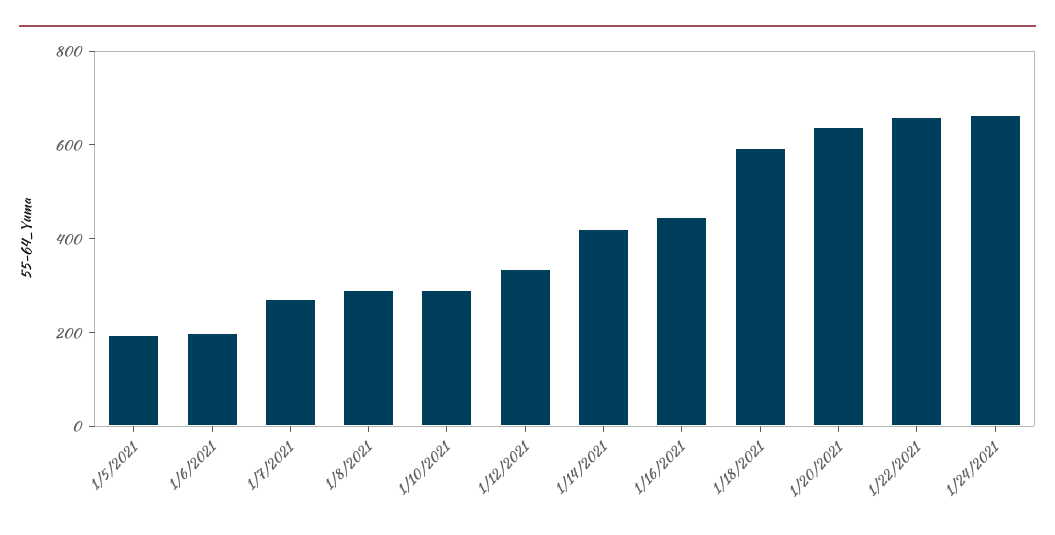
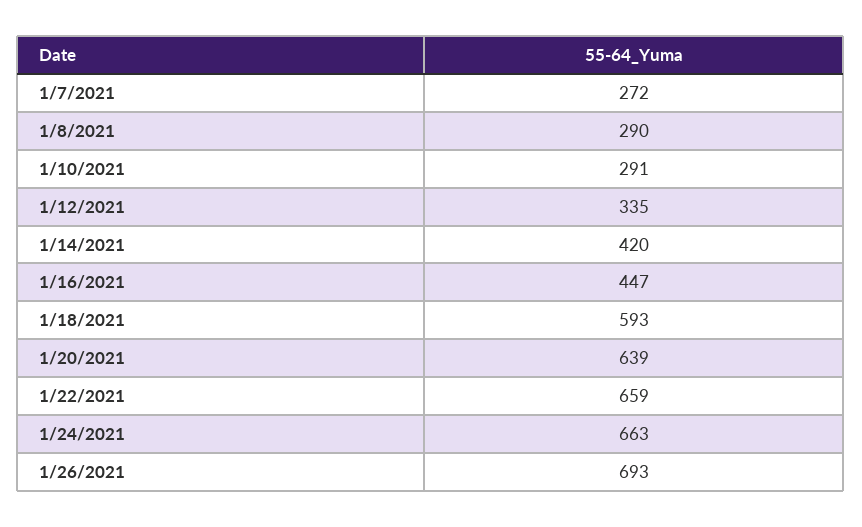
1/5/2021: 200 -> none
1/6/2021: 200 -> none
1/26/2021: none -> 693

